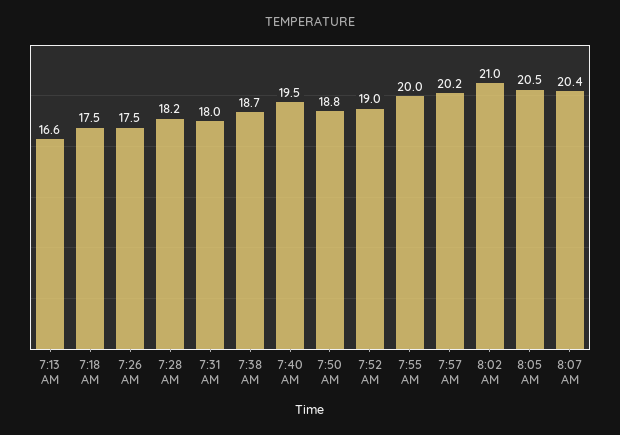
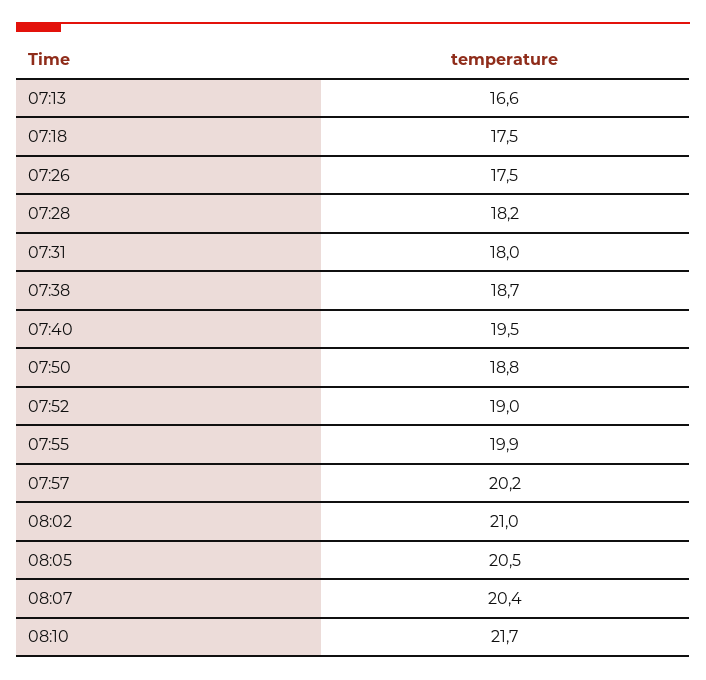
7:55 AM: 20 -> 19.9
08:10: none -> 21.7

